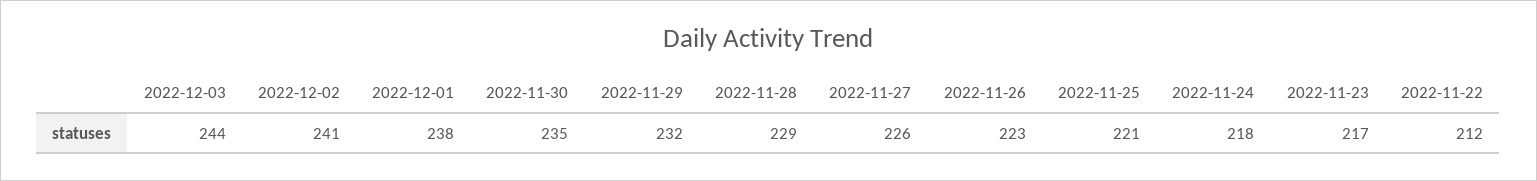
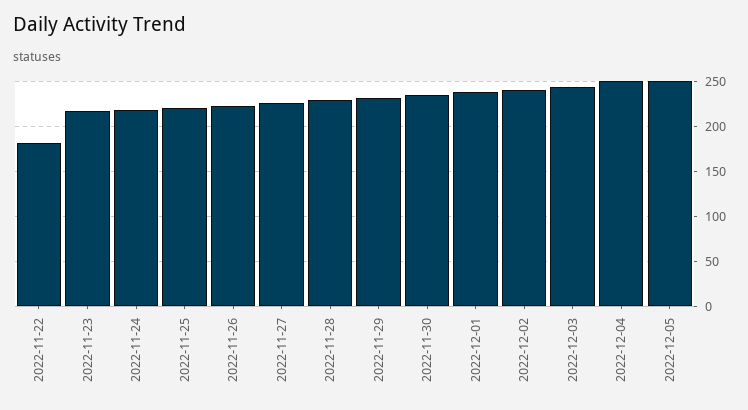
2022-11-22: 212 -> 180
2022-12-04: none -> 250
2022-12-05: none -> 250

